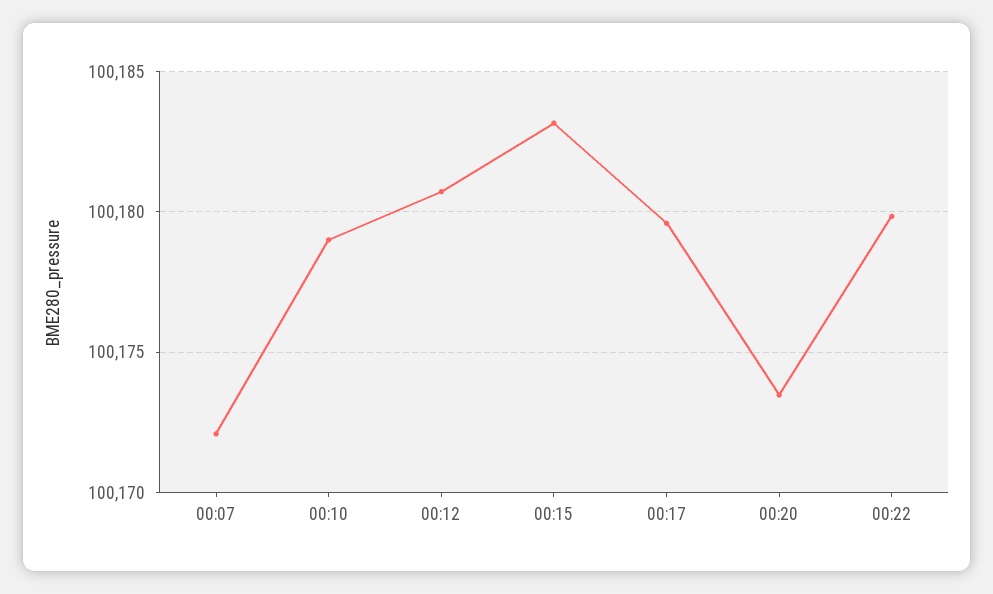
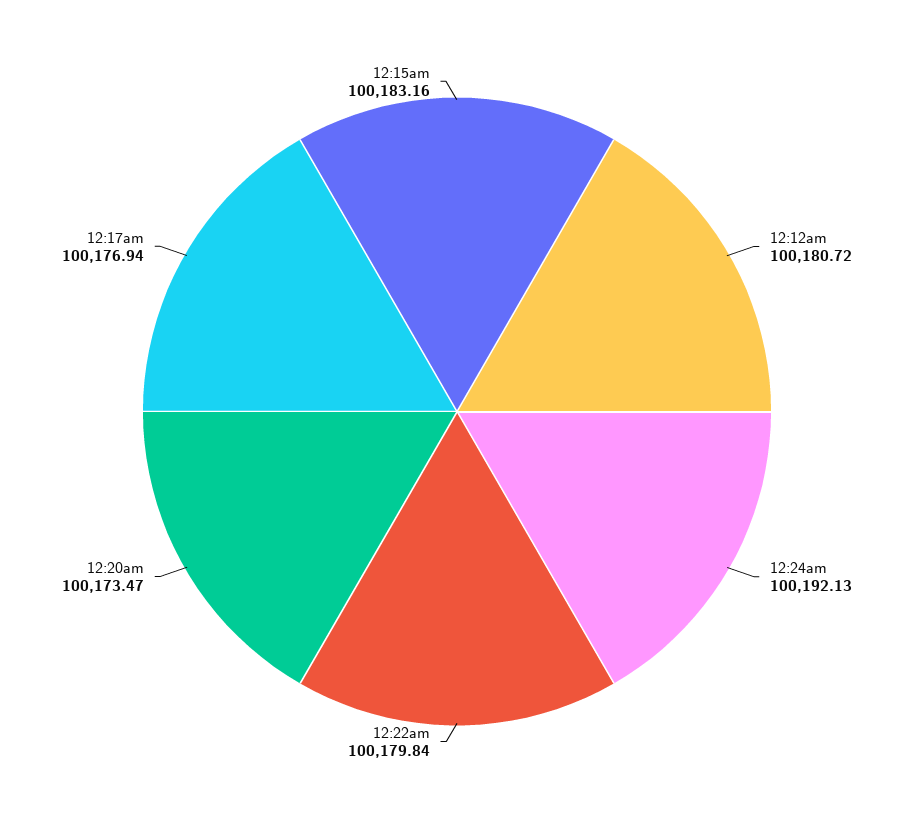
00:07: 100172 -> none
00:10: 100179 -> none
00:17: 100179.5 -> 100176.94
12:24am: none -> 100192.13

